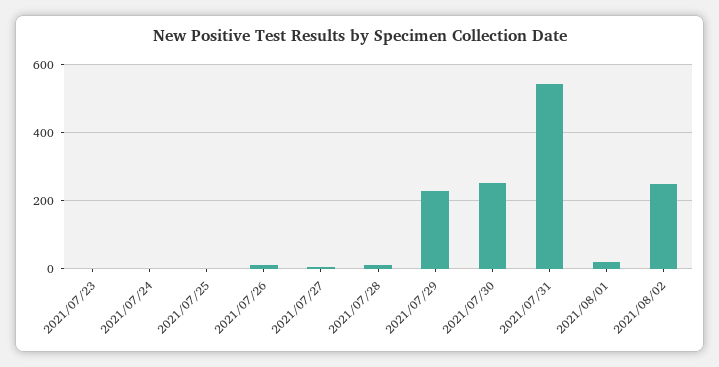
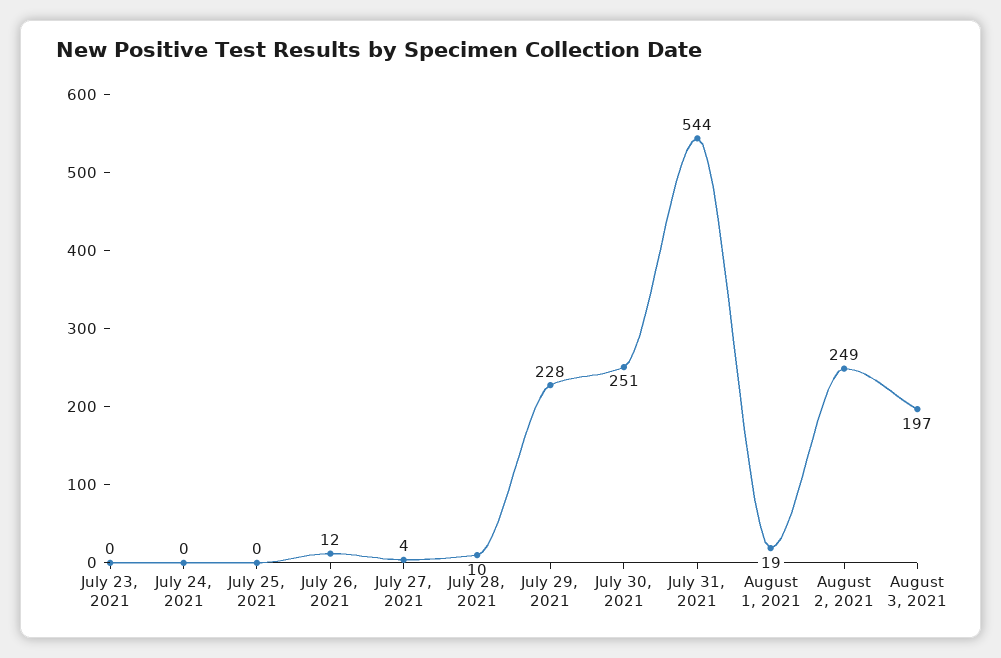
August 3, 2021: none -> 197

